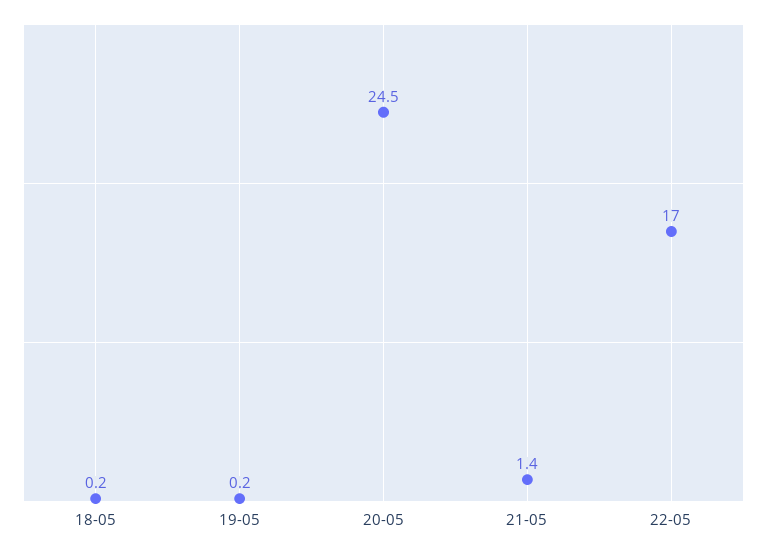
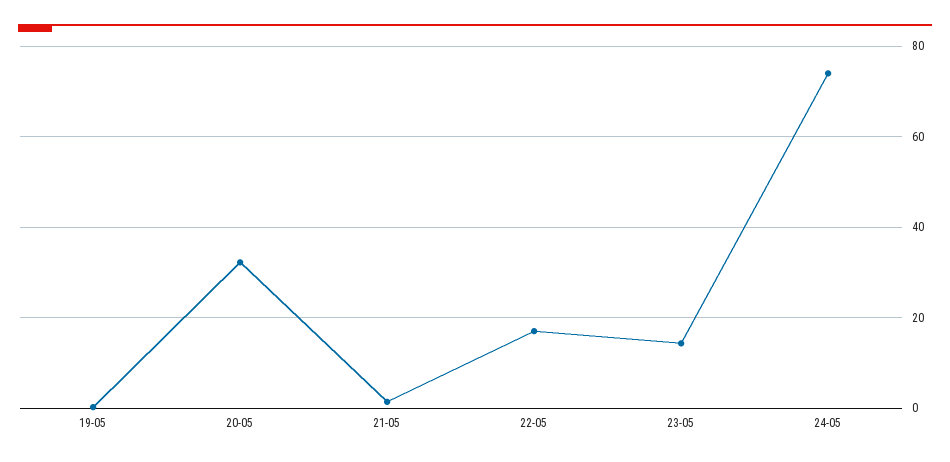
18-05: 0.2 -> none
20-05: 24.5 -> 32
23-05: none -> 14
24-05: none -> 74

